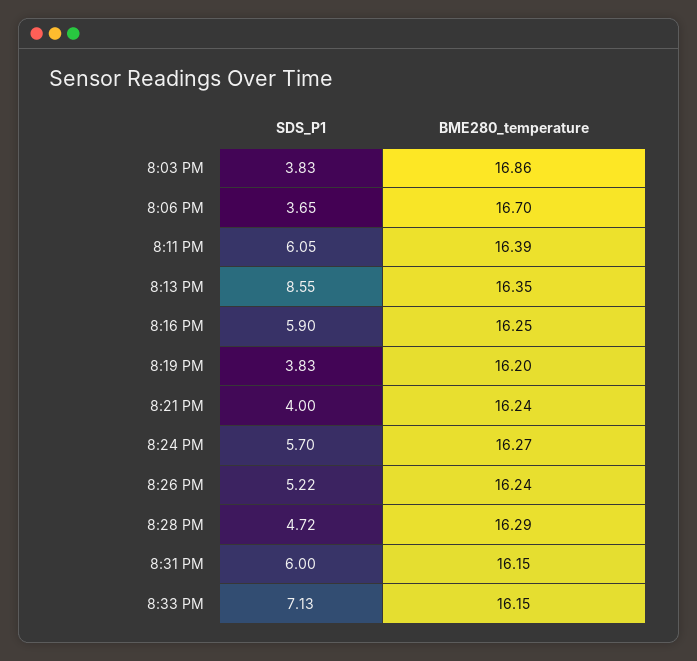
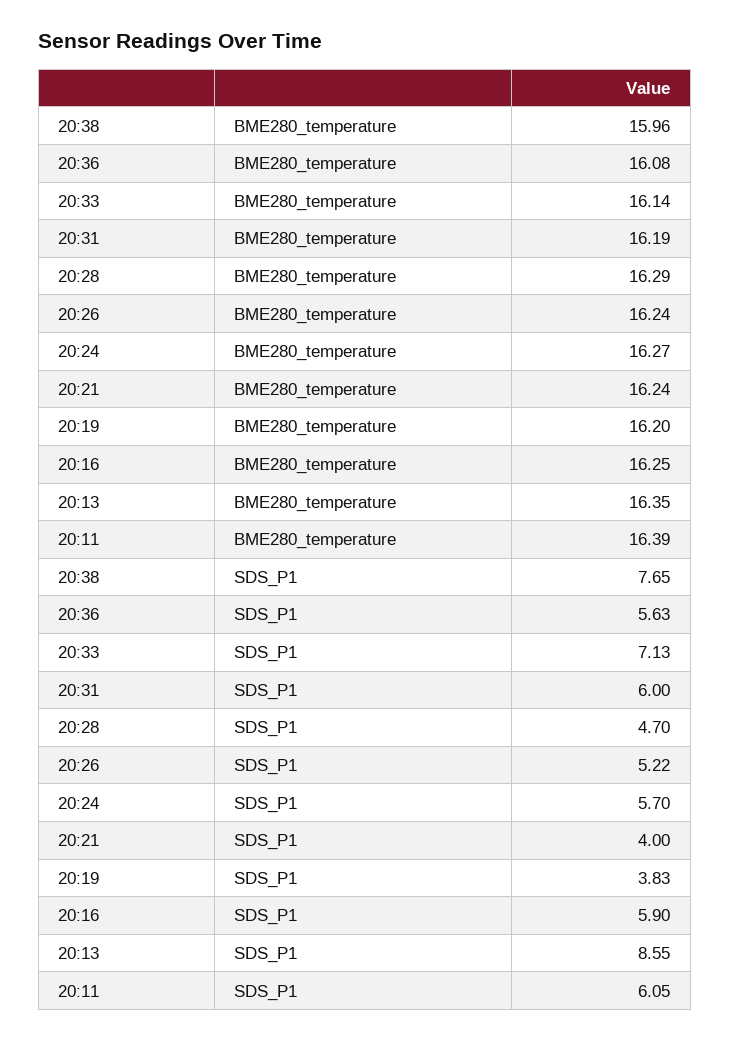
SDS_P1, 8:03 PM: 3.83 -> none
BME280_temperature, 8:03 PM: 16.86 -> none
SDS_P1, 8:06 PM: 3.65 -> none
BME280_temperature, 8:06 PM: 16.7 -> none
SDS_P1, 8:28 PM: 4.72 -> 4.7
BME280_temperature, 8:31 PM: 16.15 -> 16.19
BME280_temperature, 8:33 PM: 16.15 -> 16.14
BME280_temperature, 20:38: none -> 15.96
BME280_temperature, 20:36: none -> 16.08
SDS_P1, 20:38: none -> 7.65
SDS_P1, 20:36: none -> 5.63

